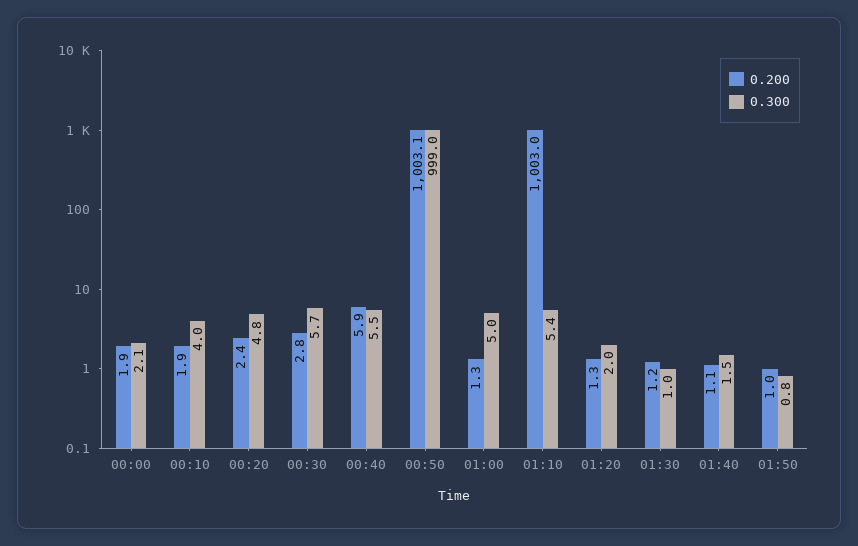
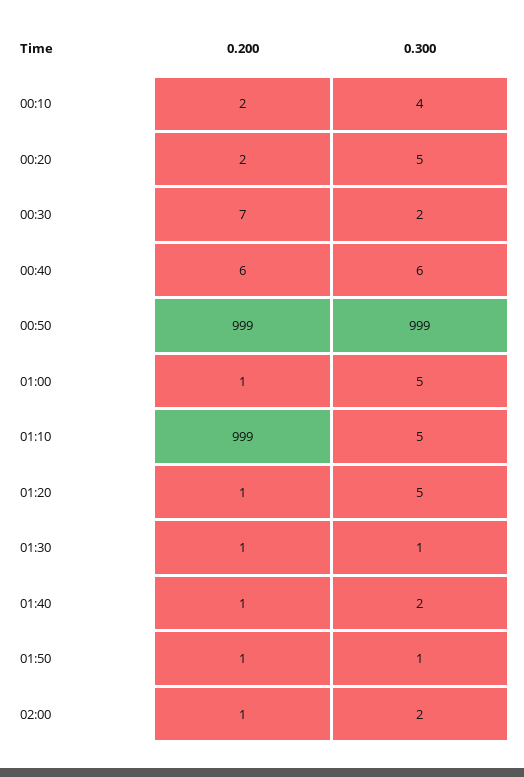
0.200, 00:00: 1.9 -> none
0.300, 00:00: 2.1 -> none
0.200, 00:30: 2.8 -> 7
0.300, 00:30: 5.7 -> 2
0.200, 00:50: 1003.1 -> 999
0.200, 01:10: 1003 -> 999
0.300, 01:20: 2 -> 5
0.200, 02:00: none -> 1
0.300, 02:00: none -> 2

